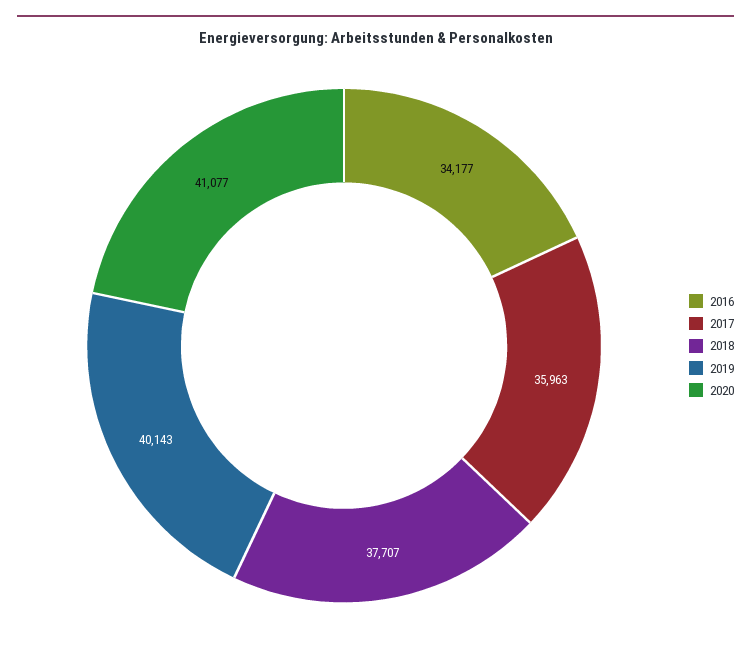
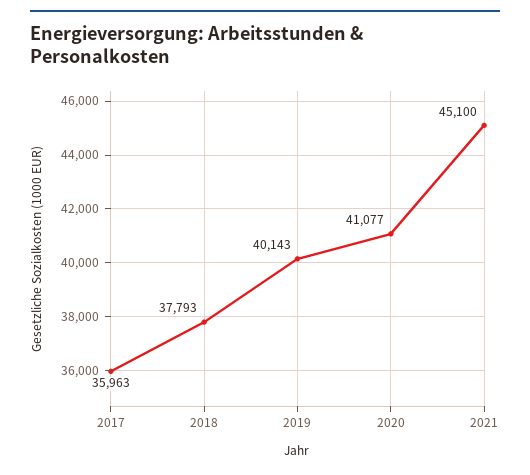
2016: 34177 -> none
2018: 37707 -> 37793
2021: none -> 45100

